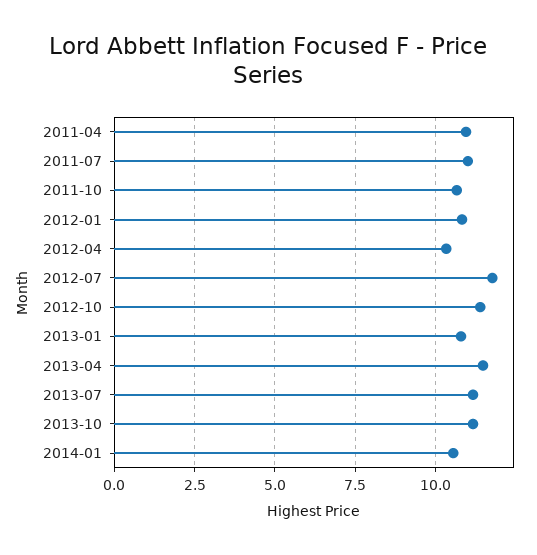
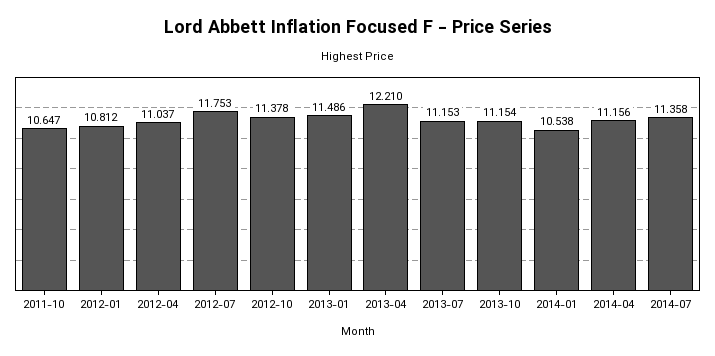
2011-04: 11 -> none
2011-07: 11 -> none
2012-04: 10.25 -> 11.037
2013-01: 10.75 -> 11.486
2013-04: 11.5 -> 12.21
2014-04: none -> 11.156
2014-07: none -> 11.358

